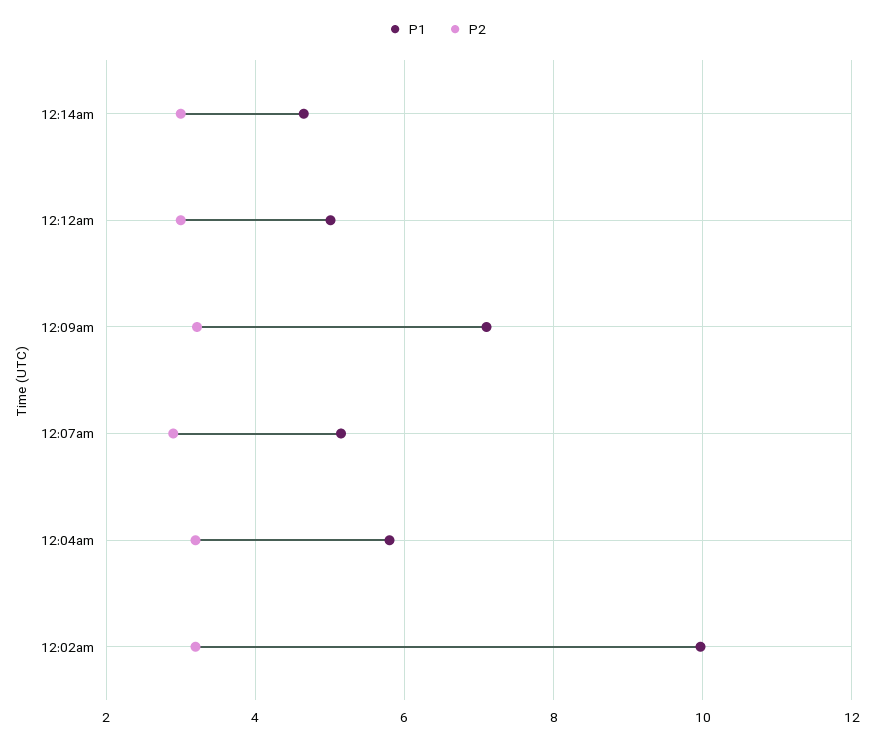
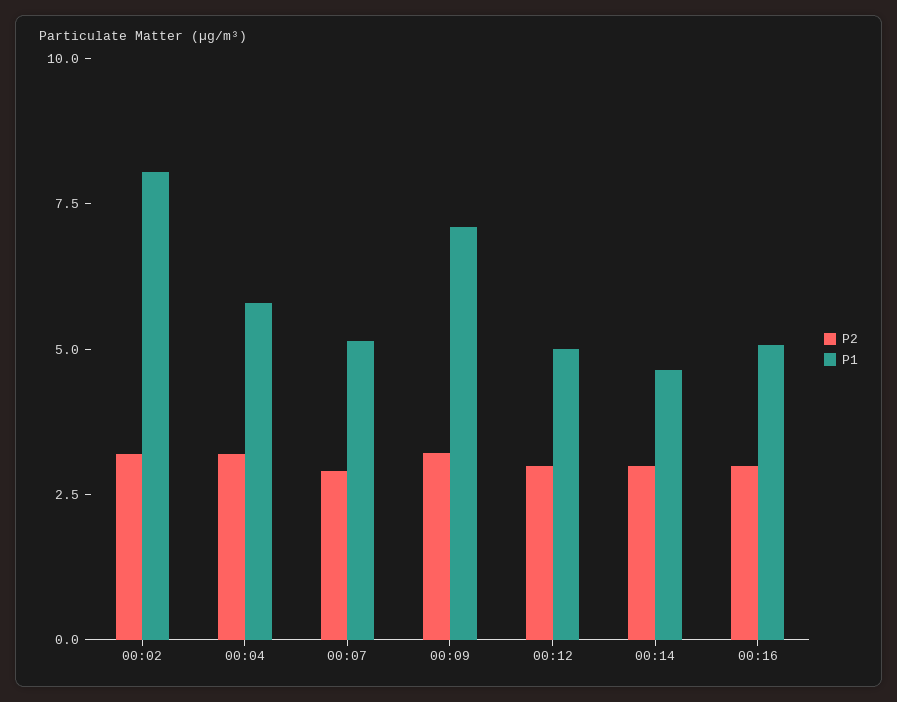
P1, 12:02am: 10 -> 8
P2, 00:16: none -> 3
P1, 00:16: none -> 5

